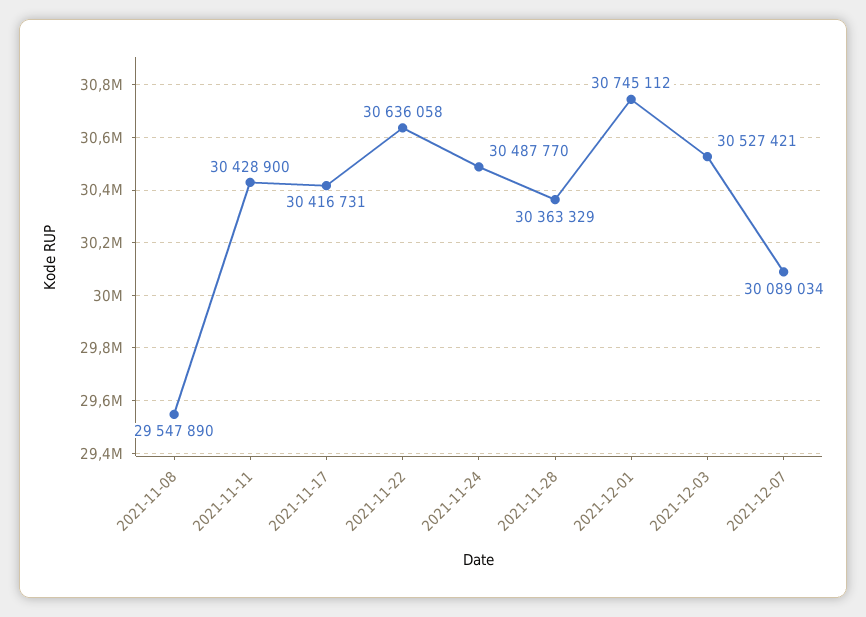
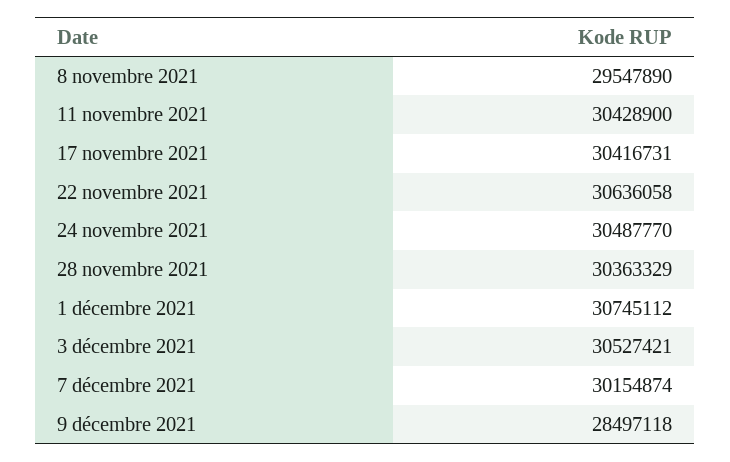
2021-12-07: 30089034 -> 30154874
9 décembre 2021: none -> 28497118

